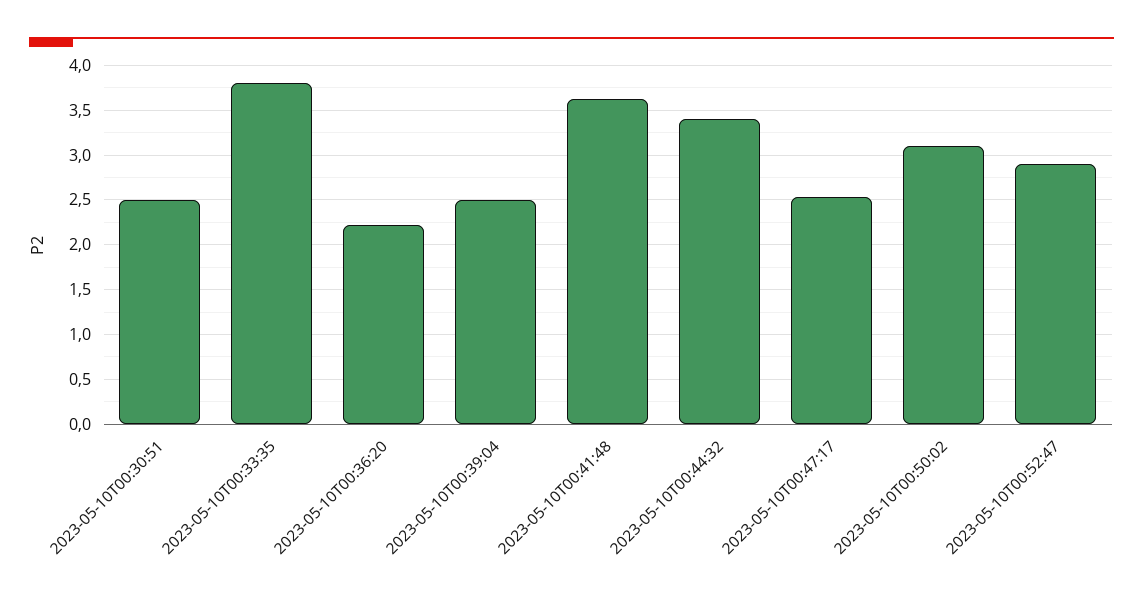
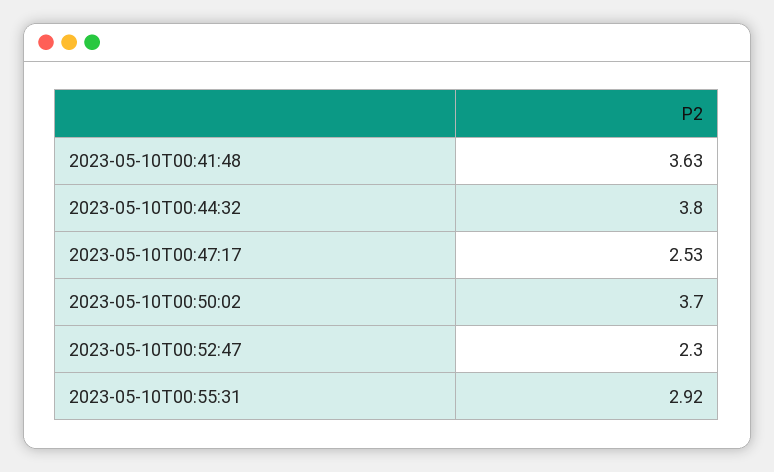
2023-05-10T00:30:51: 2.5 -> none
2023-05-10T00:33:35: 3.8 -> none
2023-05-10T00:36:20: 2.2 -> none
2023-05-10T00:39:04: 2.5 -> none
2023-05-10T00:44:32: 3.4 -> 3.8
2023-05-10T00:50:02: 3.1 -> 3.7
2023-05-10T00:52:47: 2.9 -> 2.3
2023-05-10T00:55:31: none -> 2.92

